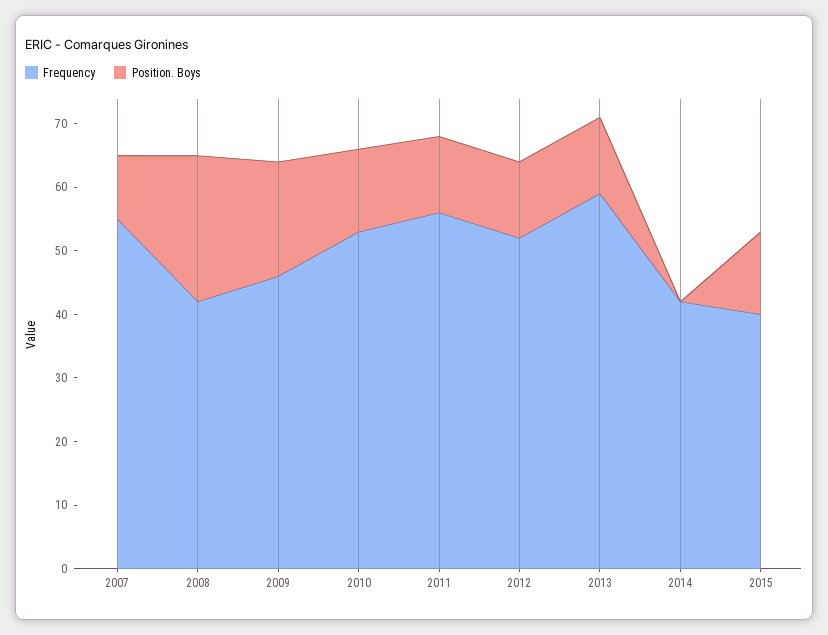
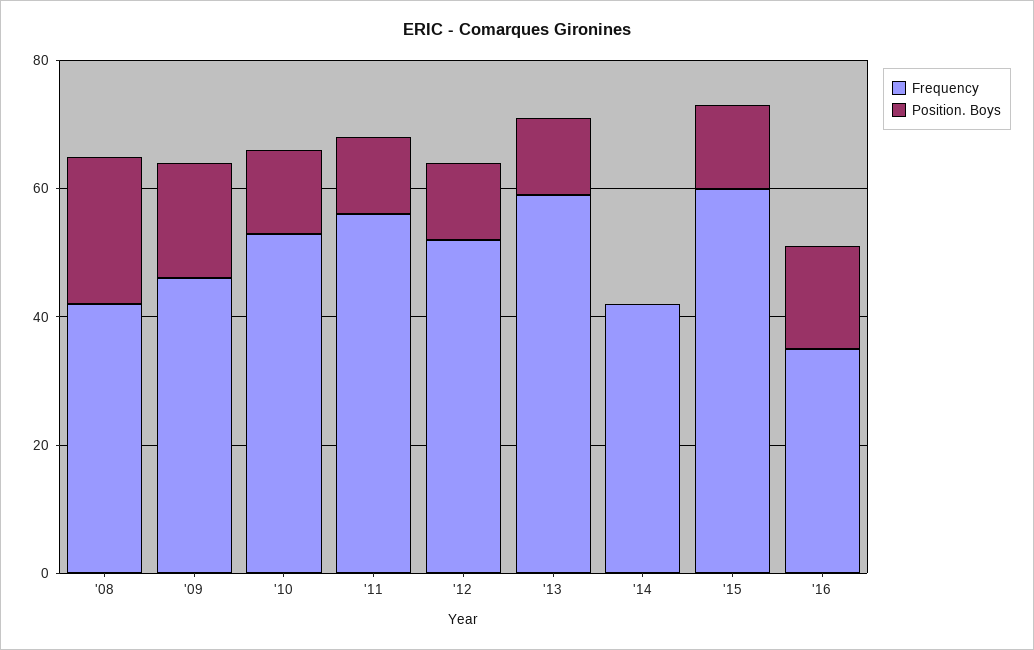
Frequency, 2007: 55 -> none
Position. Boys, 2007: 10 -> none
Frequency, 2015: 40 -> 60
Frequency, '16: none -> 35
Position. Boys, '16: none -> 15

